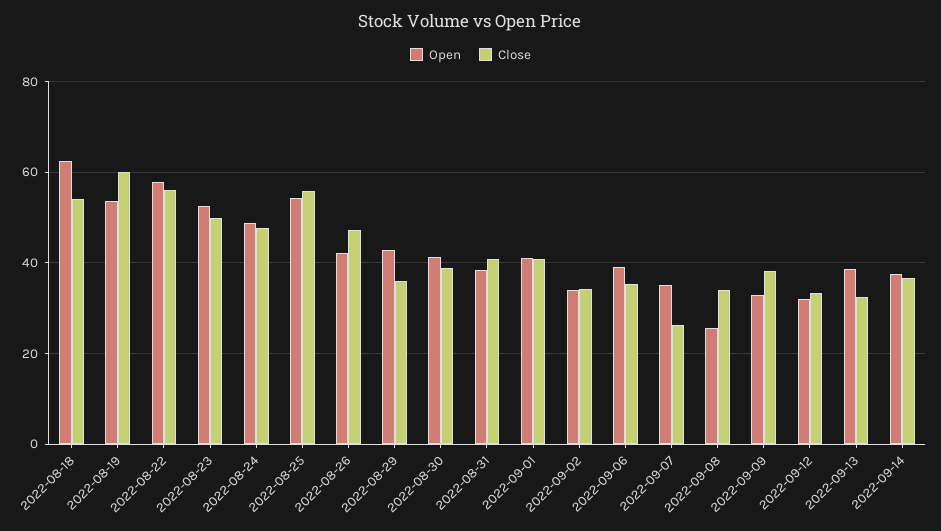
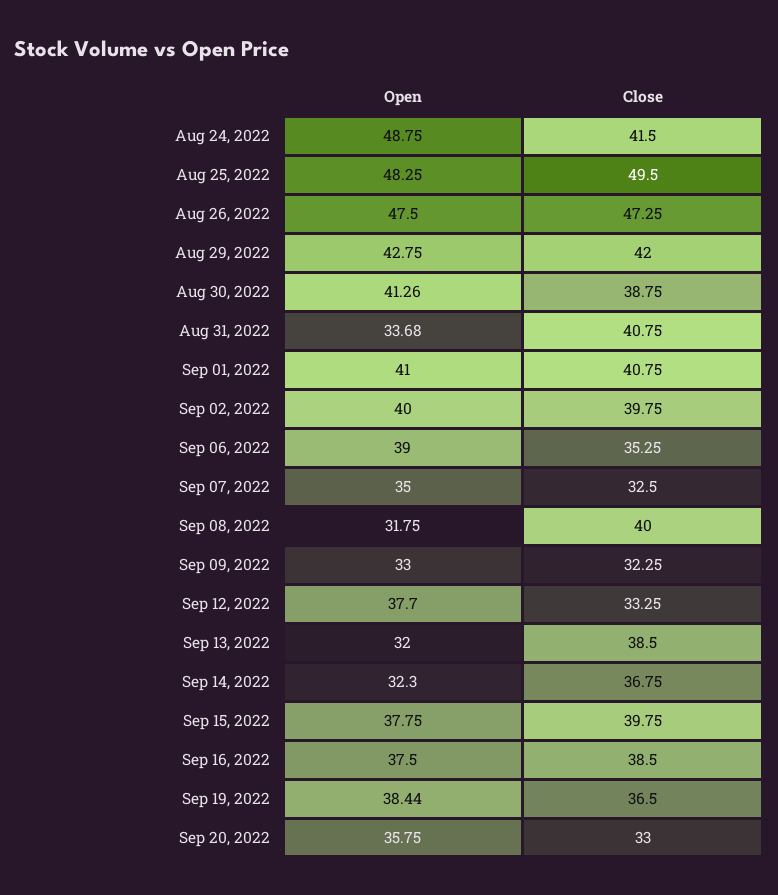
Open, 2022-08-18: 62 -> none
Close, 2022-08-18: 54 -> none
Open, 2022-08-19: 54 -> none
Close, 2022-08-19: 60 -> none
Open, 2022-08-22: 58 -> none
Close, 2022-08-22: 56 -> none
Open, 2022-08-23: 52 -> none
Close, 2022-08-23: 50 -> none
Close, 2022-08-24: 48 -> 41.5
Open, 2022-08-25: 54 -> 48.25
Close, 2022-08-25: 56 -> 49.5
Open, 2022-08-26: 42 -> 47.5
Close, 2022-08-29: 36 -> 42
Open, 2022-08-31: 38 -> 33.68
Open, 2022-09-02: 34 -> 40
Close, 2022-09-02: 34 -> 39.75
Close, 2022-09-07: 26 -> 32.5
Open, 2022-09-08: 26 -> 31.75
Close, 2022-09-08: 34 -> 40
Close, 2022-09-09: 38 -> 32.25
Open, 2022-09-12: 32 -> 37.7
Open, 2022-09-13: 38 -> 32
Close, 2022-09-13: 32 -> 38.5
Open, 2022-09-14: 38 -> 32.3
Open, Sep 15, 2022: none -> 37.75
Close, Sep 15, 2022: none -> 39.75
Open, Sep 16, 2022: none -> 37.5
Close, Sep 16, 2022: none -> 38.5
Open, Sep 19, 2022: none -> 38.44
Close, Sep 19, 2022: none -> 36.5
Open, Sep 20, 2022: none -> 35.75
Close, Sep 20, 2022: none -> 33

